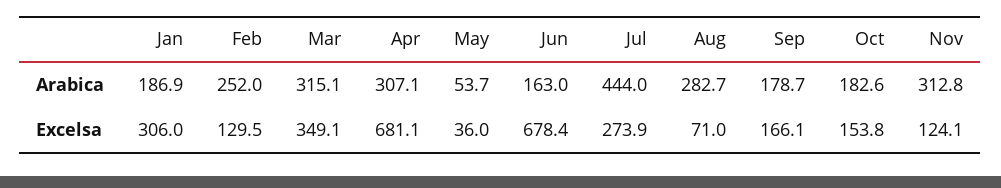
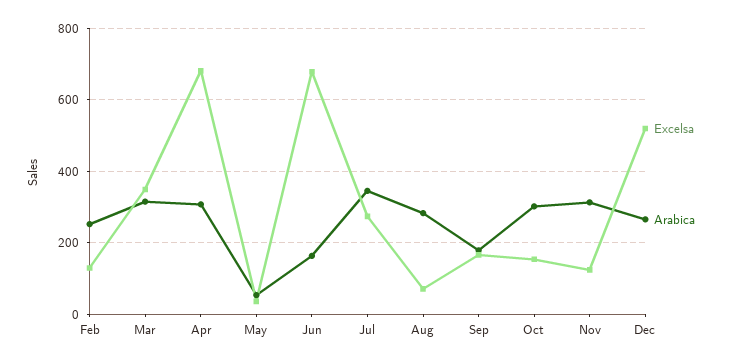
Arabica, Jan: 186.9 -> none
Arabica, Jul: 444 -> 340
Arabica, Oct: 182.6 -> 300
Excelsa, Jan: 306 -> none
Excelsa, Dec: none -> 520
Arabica, Dec: none -> 260

